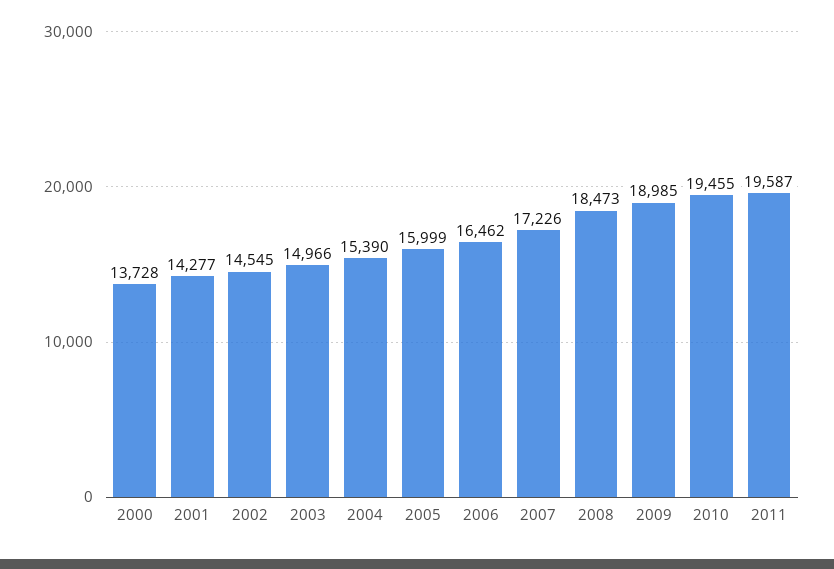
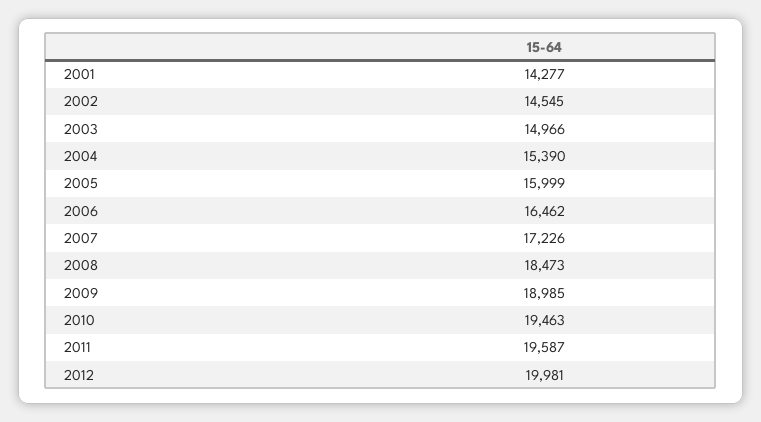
2000: 13728 -> none
2010: 19455 -> 19463
2012: none -> 19981

